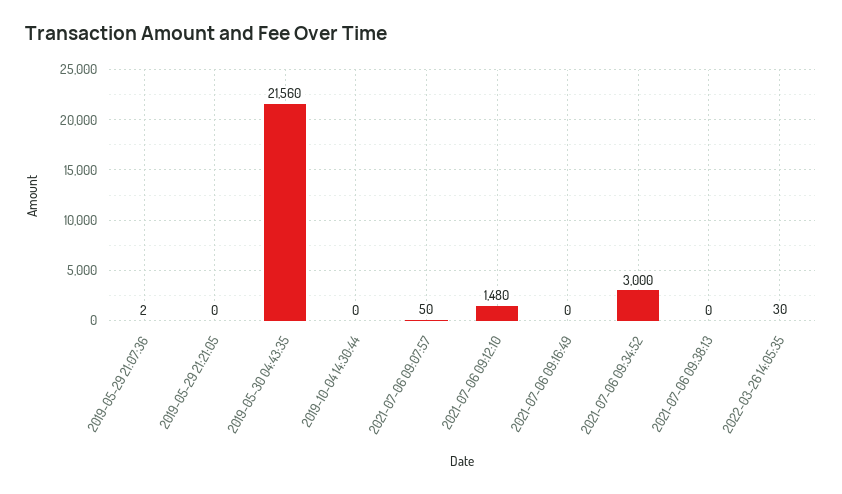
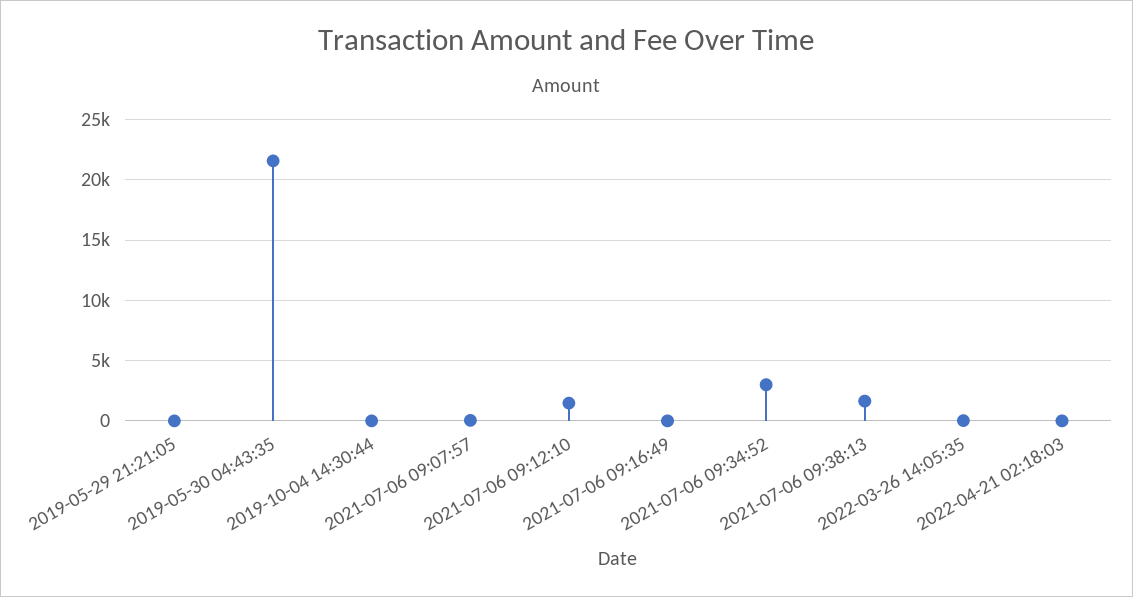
2019-05-29 21:07:36: 2 -> none
2021-07-06 09:38:13: 0 -> 1500
2022-04-21 02:18:03: none -> 0

